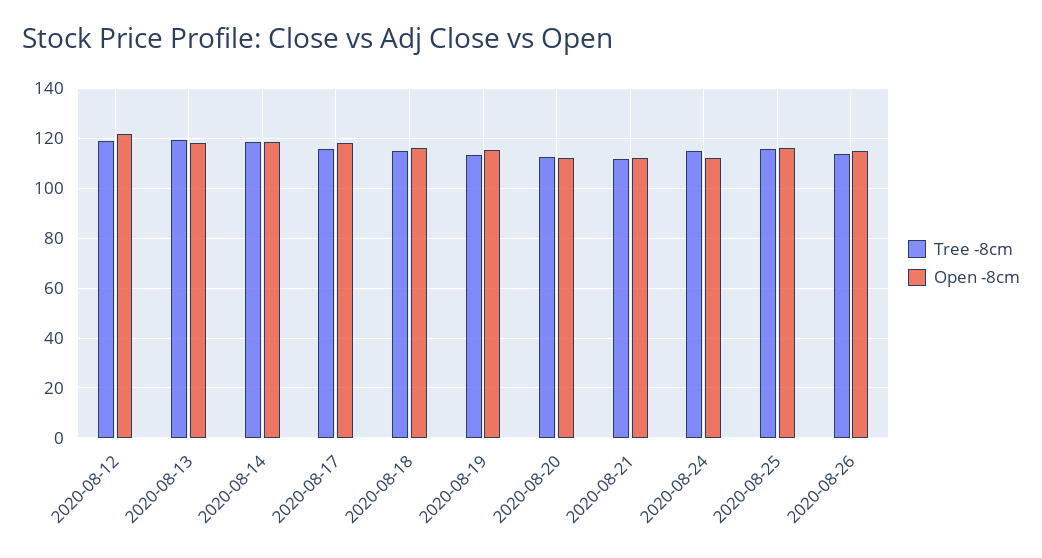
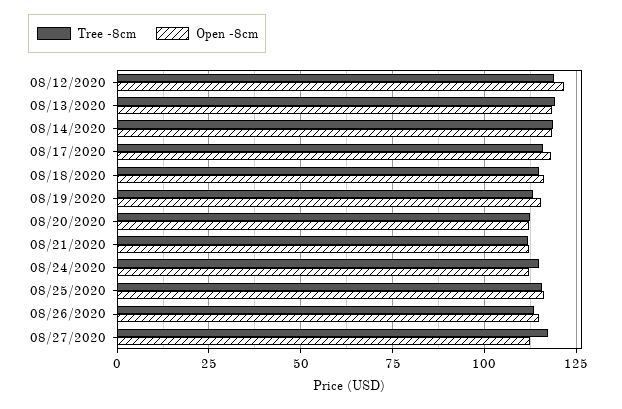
Tree -8cm, 08/27/2020: none -> 117.5
Open -8cm, 08/27/2020: none -> 112.5

